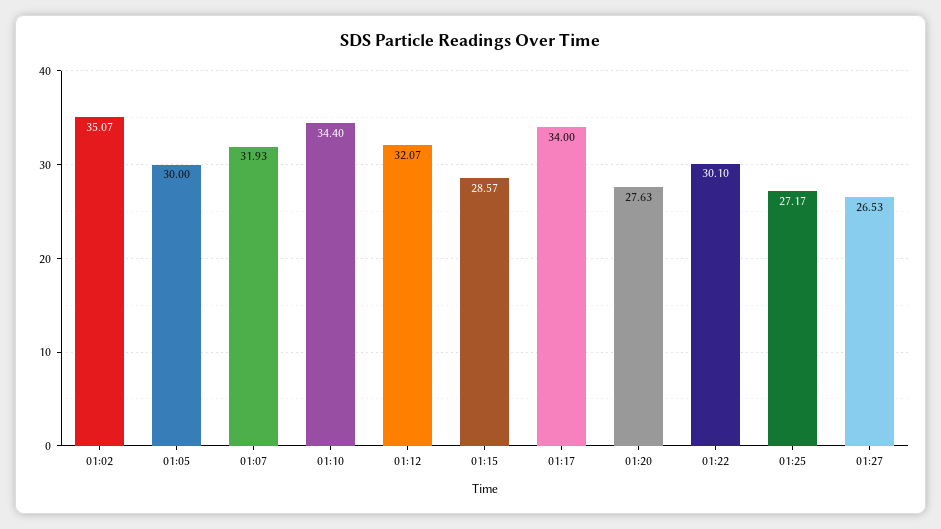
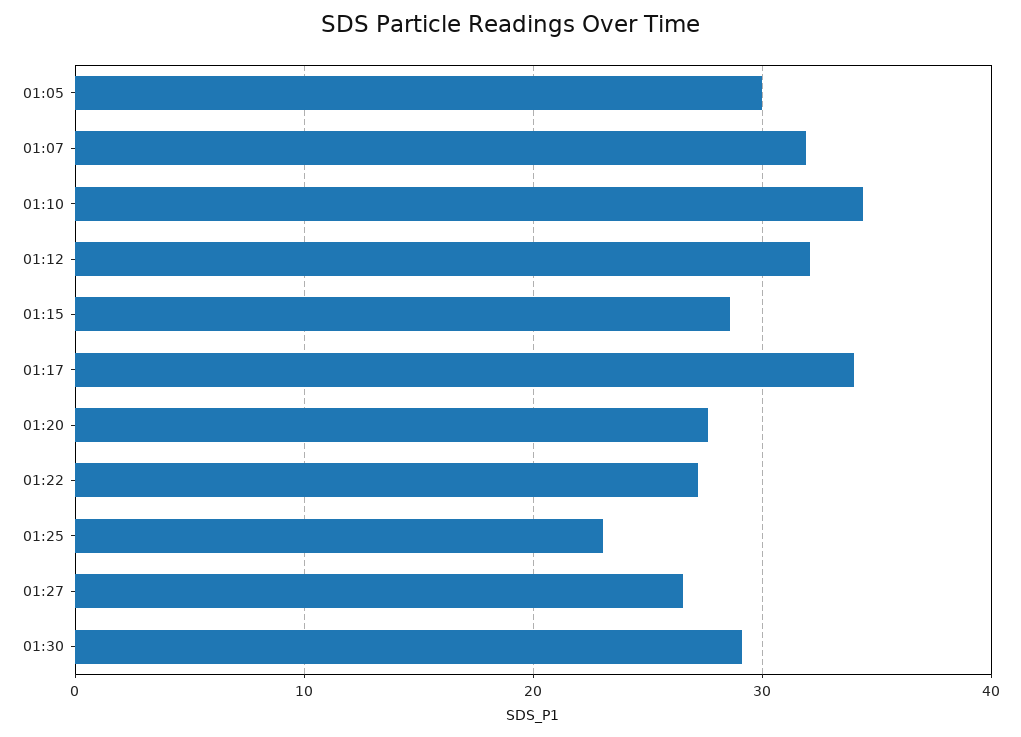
01:02: 35.07 -> none
01:22: 30.1 -> 27
01:25: 27.17 -> 23
01:30: none -> 29

